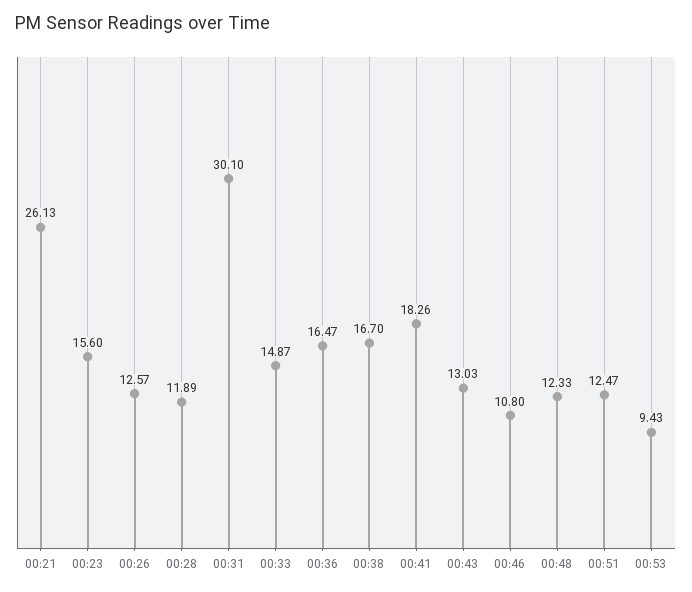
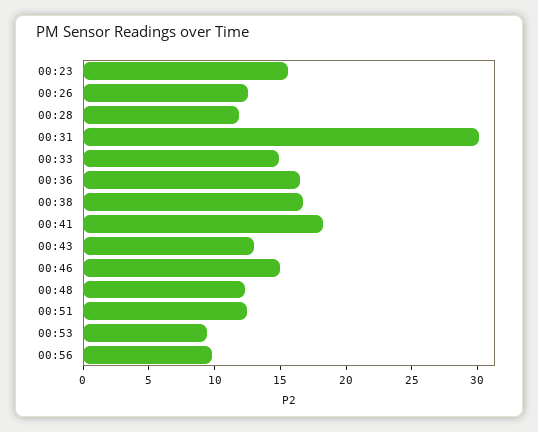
00:21: 26.13 -> none
00:46: 10.8 -> 15
00:56: none -> 10

